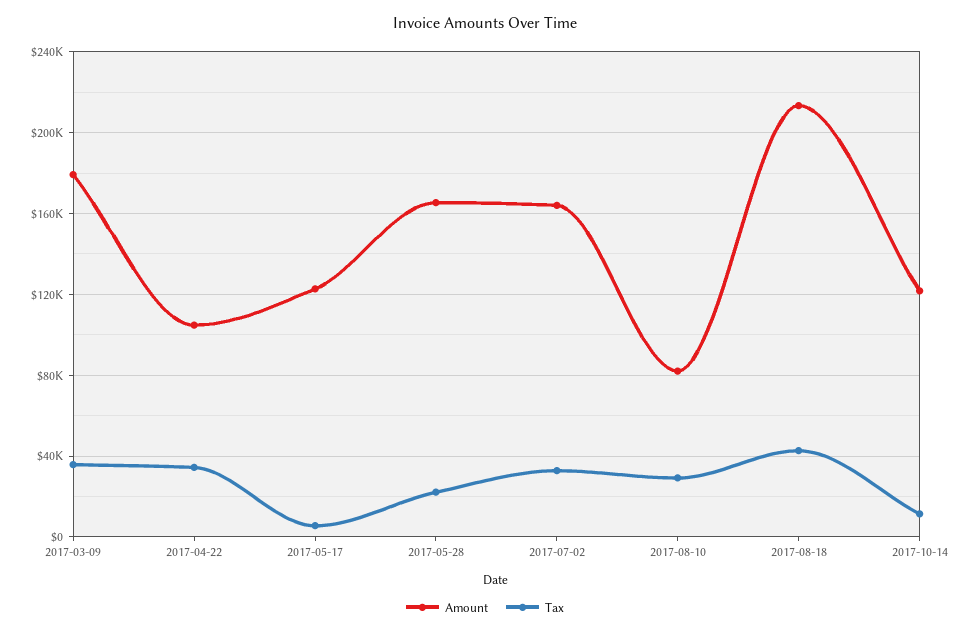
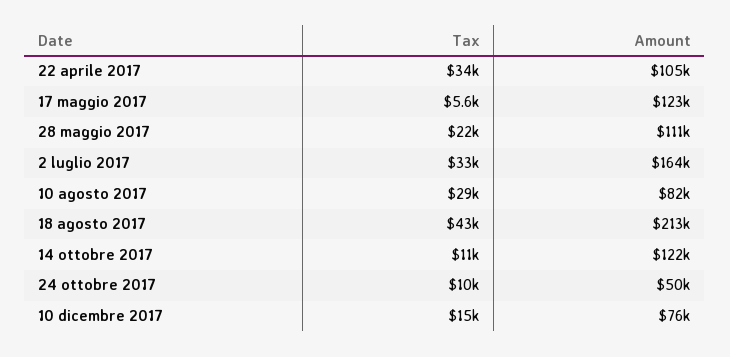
Amount, 2017-03-09: 180000 -> none
Tax, 2017-03-09: 35000 -> none
Amount, 2017-05-28: 165000 -> 111000
Tax, 24 ottobre 2017: none -> 10000
Amount, 24 ottobre 2017: none -> 50000
Tax, 10 dicembre 2017: none -> 15000
Amount, 10 dicembre 2017: none -> 76000

